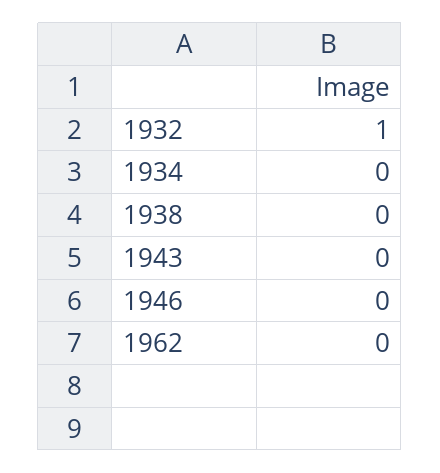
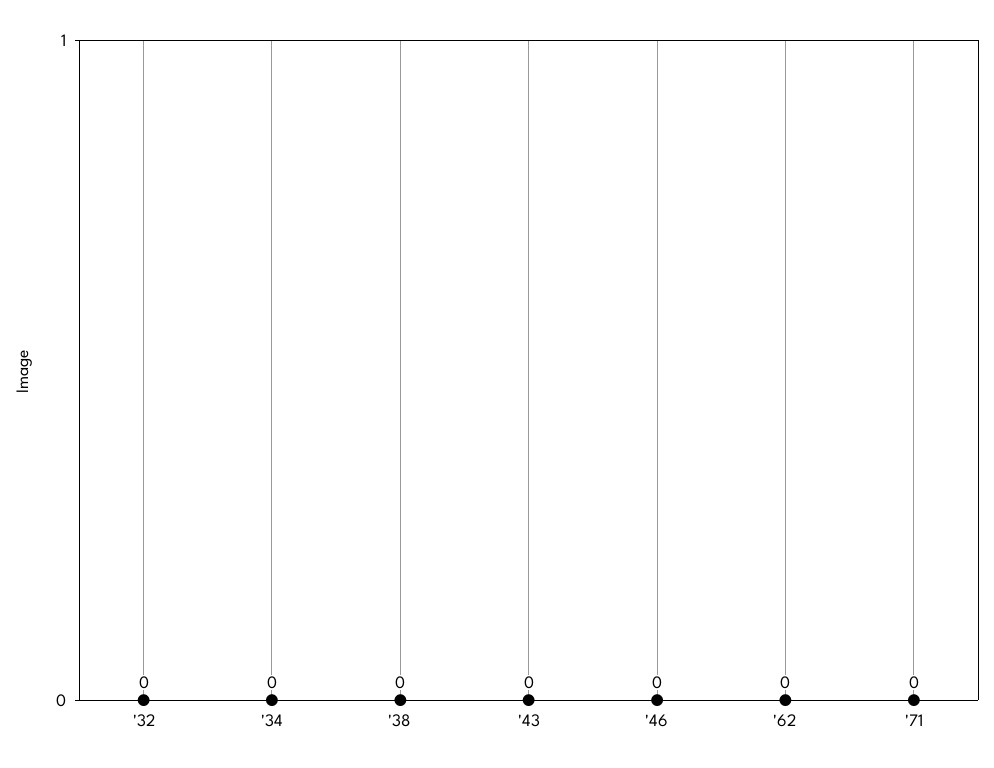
1932: 1 -> 0
'71: none -> 0

